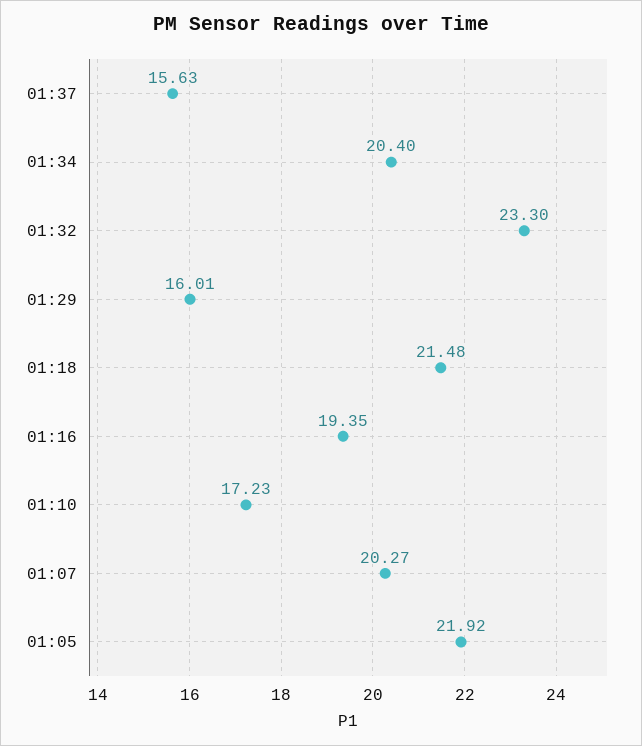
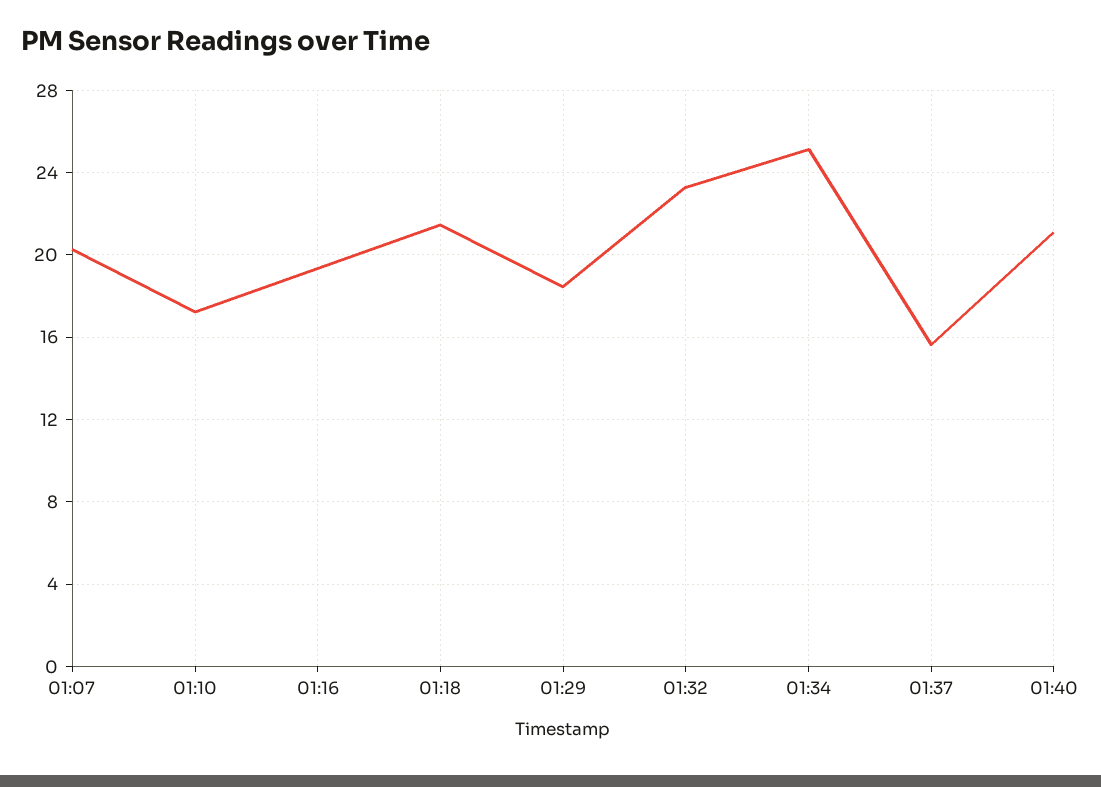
01:34: 20.4 -> 25
01:29: 16.01 -> 18.5
01:05: 21.92 -> none
01:40: none -> 21

